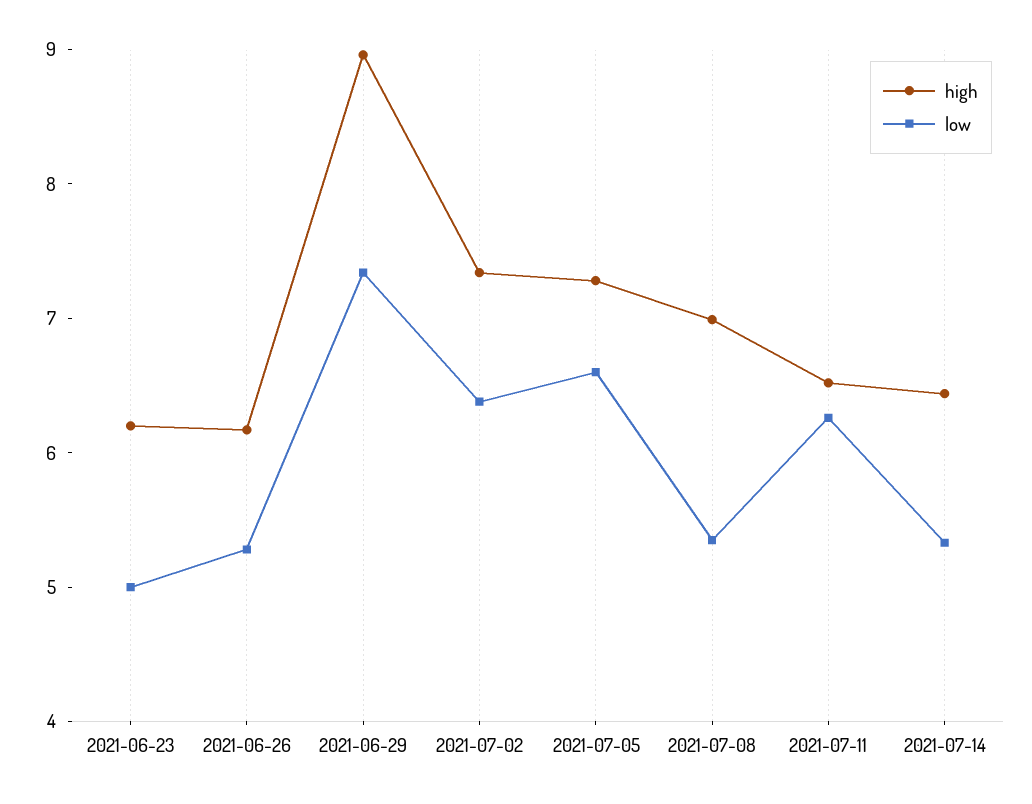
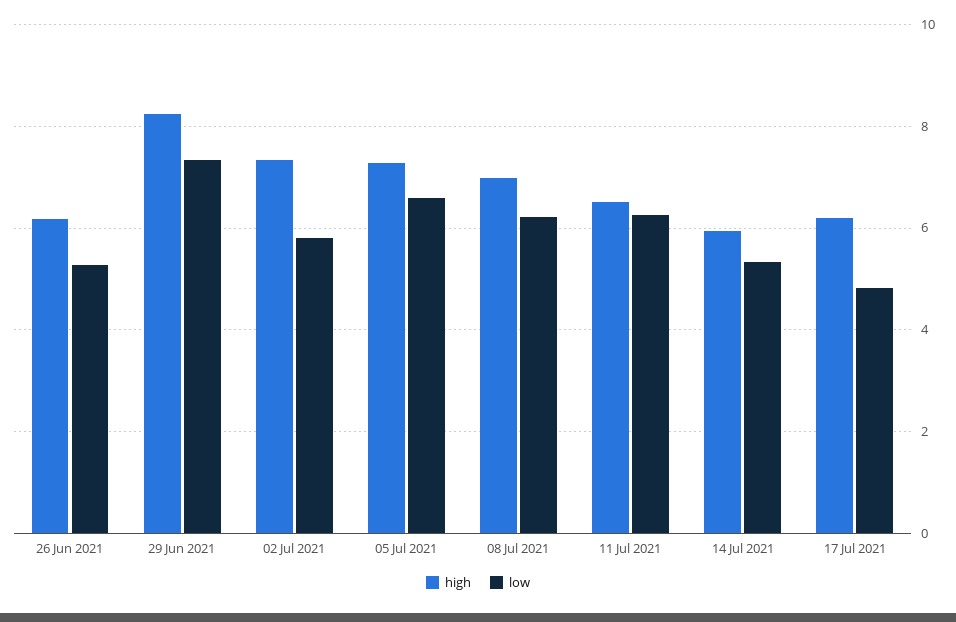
high, 2021-06-23: 6.2 -> none
low, 2021-06-23: 5 -> none
high, 2021-06-29: 9 -> 8.2
low, 2021-07-02: 6.4 -> 5.8
low, 2021-07-08: 5.4 -> 6.2
high, 2021-07-14: 6.4 -> 6
high, 17 Jul 2021: none -> 6.2
low, 17 Jul 2021: none -> 4.8

